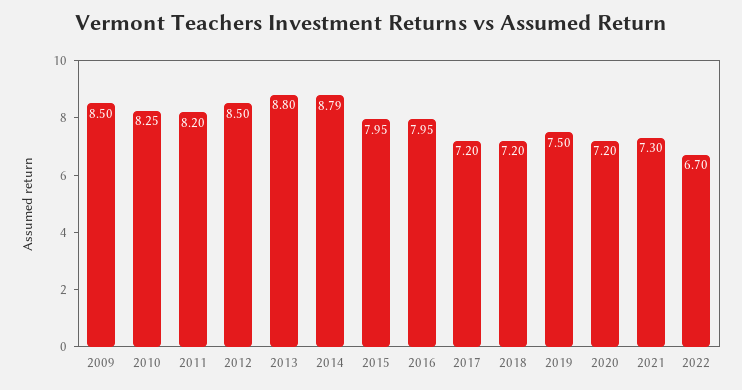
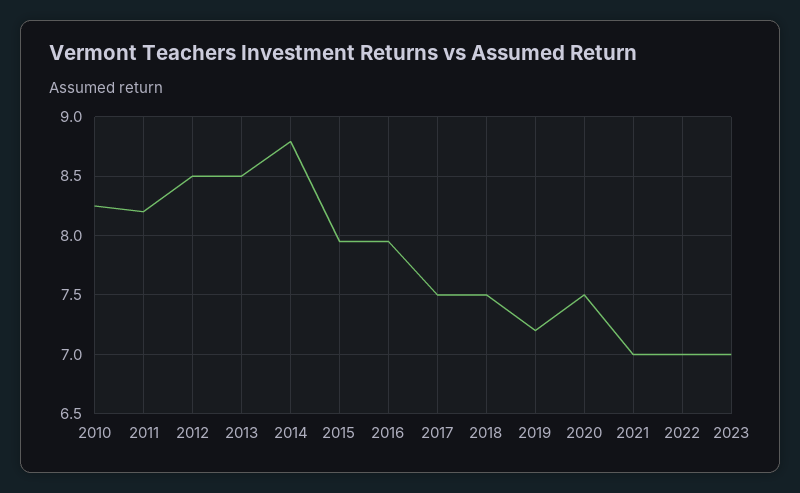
2009: 8.5 -> none
2013: 8.8 -> 8.5
2017: 7.2 -> 7.5
2018: 7.2 -> 7.5
2019: 7.5 -> 7.2
2020: 7.2 -> 7.5
2021: 7.3 -> 7
2022: 6.7 -> 7
2023: none -> 7

